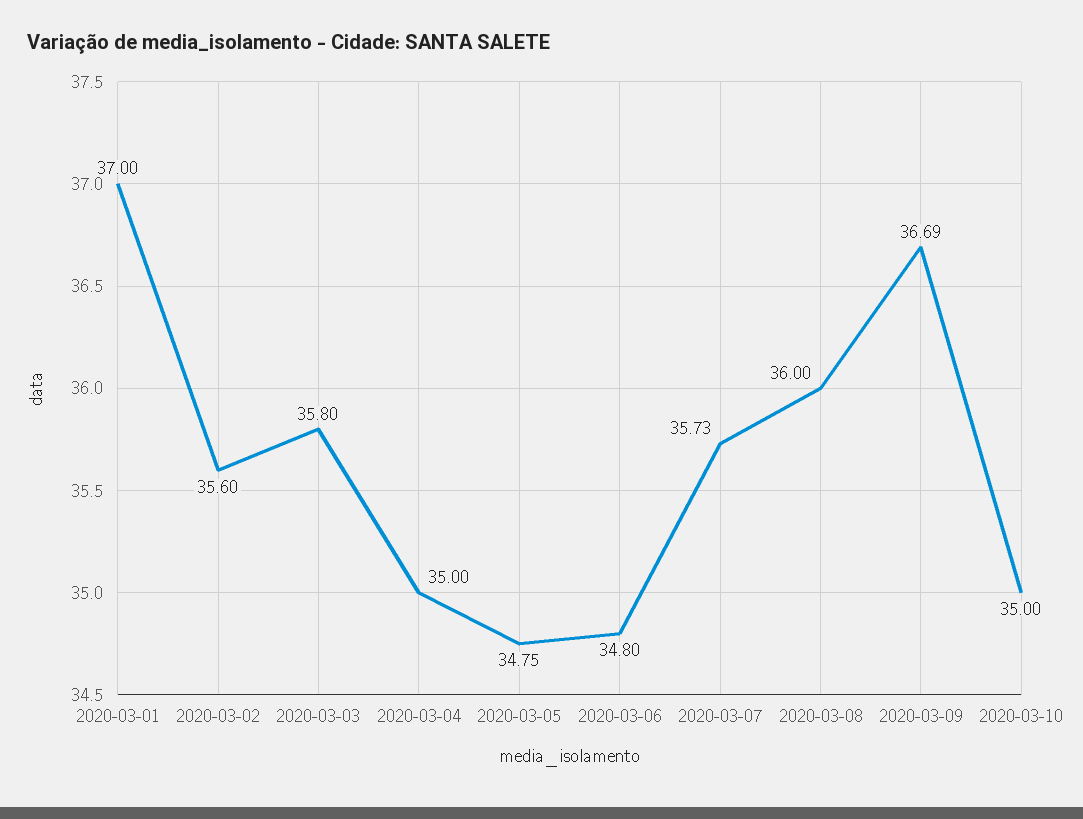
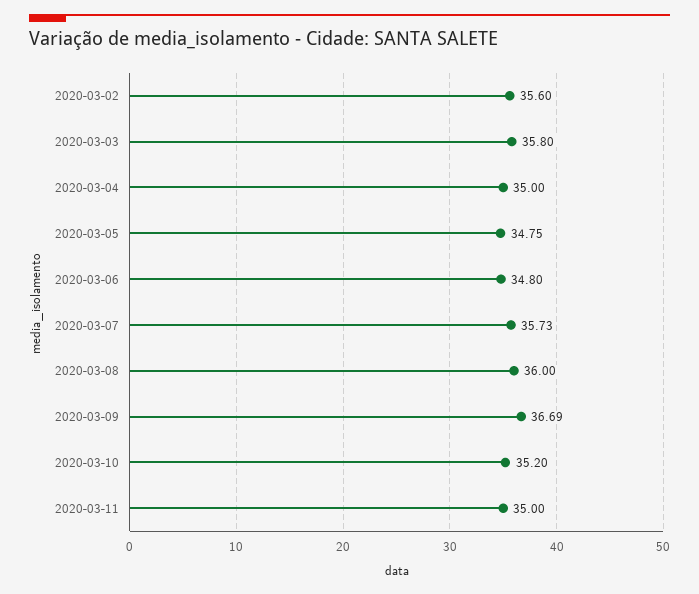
2020-03-01: 37 -> none
2020-03-10: 35 -> 35.2
2020-03-11: none -> 35

